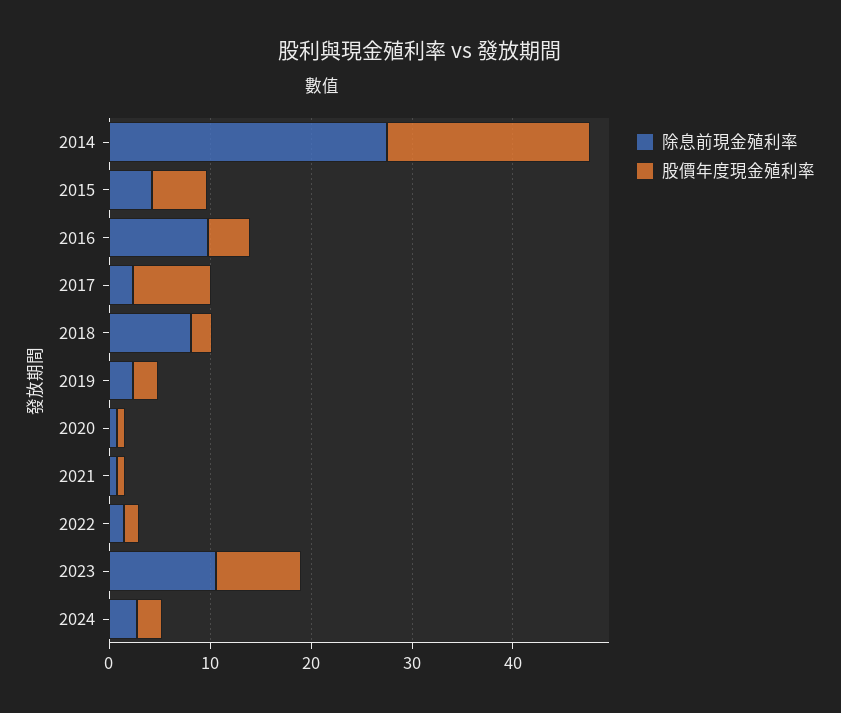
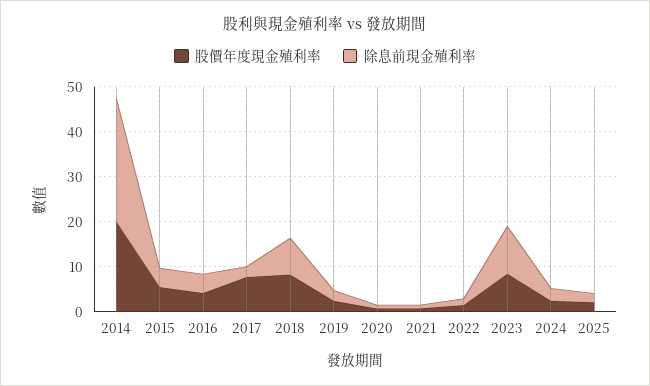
除息前現金殖利率, 2016: 10 -> 4
股價年度現金殖利率, 2018: 2 -> 8
股價年度現金殖利率, 2025: none -> 2
除息前現金殖利率, 2025: none -> 2

